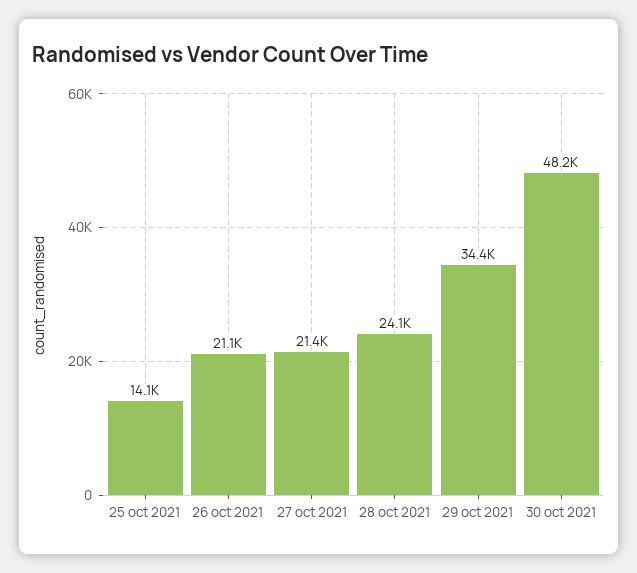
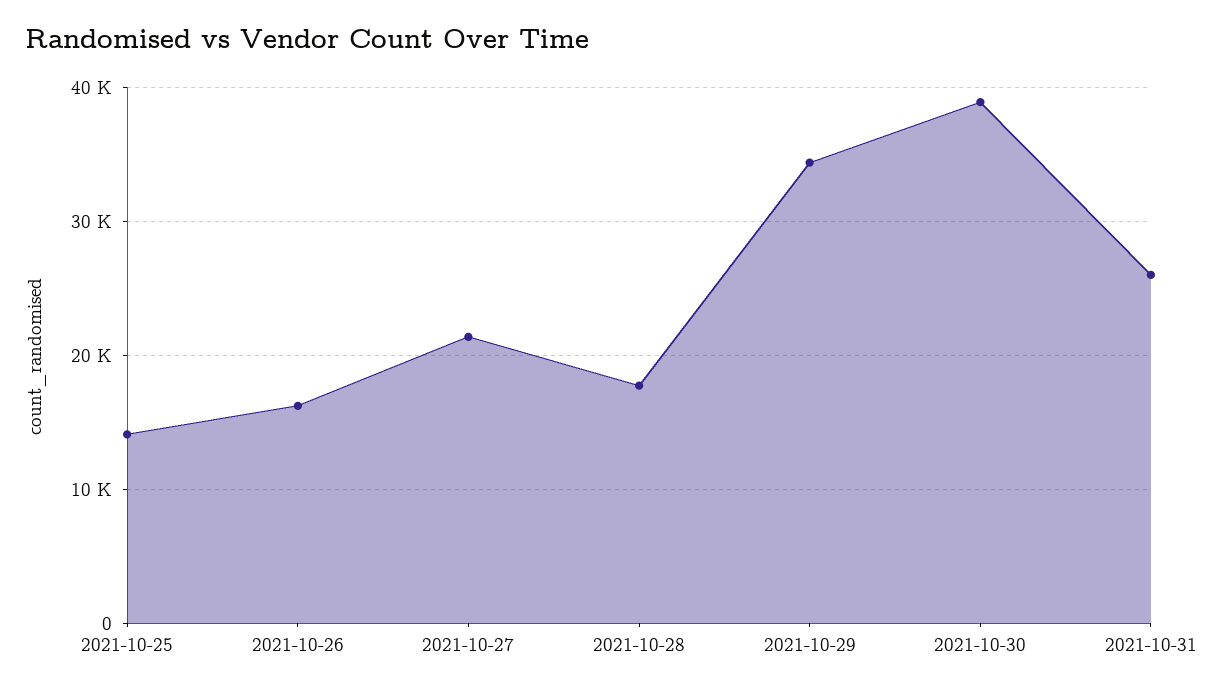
26 oct 2021: 21100 -> 16000
28 oct 2021: 24100 -> 18000
30 oct 2021: 48200 -> 39000
2021-10-31: none -> 26000

